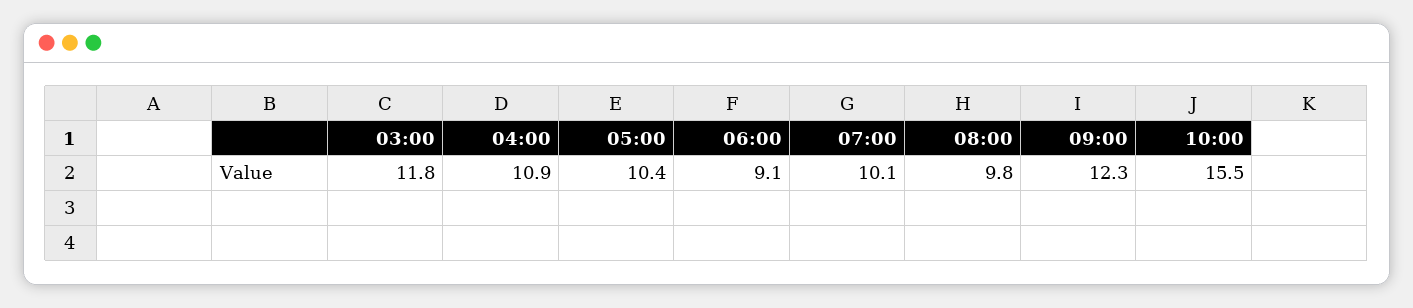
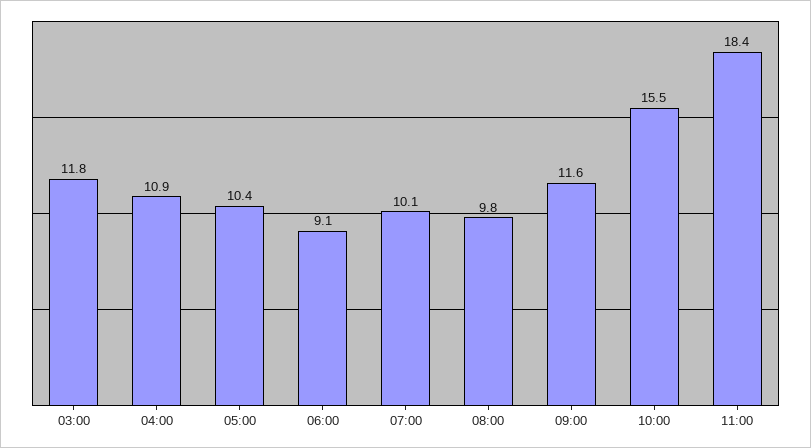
09:00: 12.3 -> 11.6
11:00: none -> 18.4

